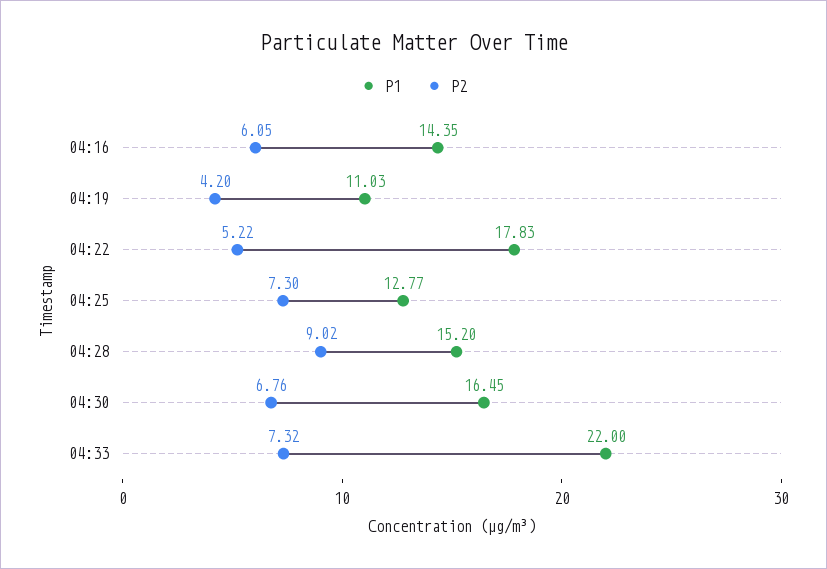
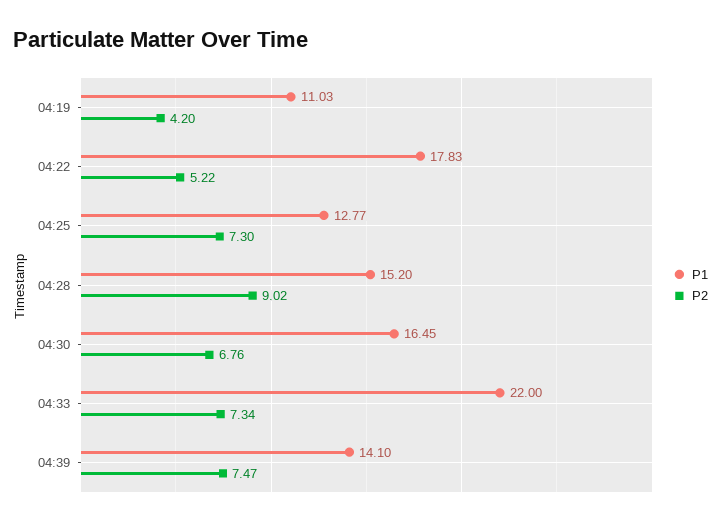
P1, 04:16: 14.35 -> none
P2, 04:16: 6.05 -> none
P2, 04:33: 7.32 -> 7.34
P1, 04:39: none -> 14.1
P2, 04:39: none -> 7.47

